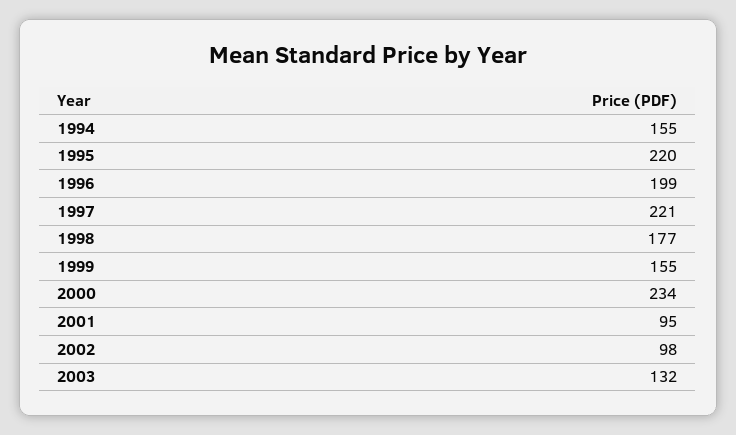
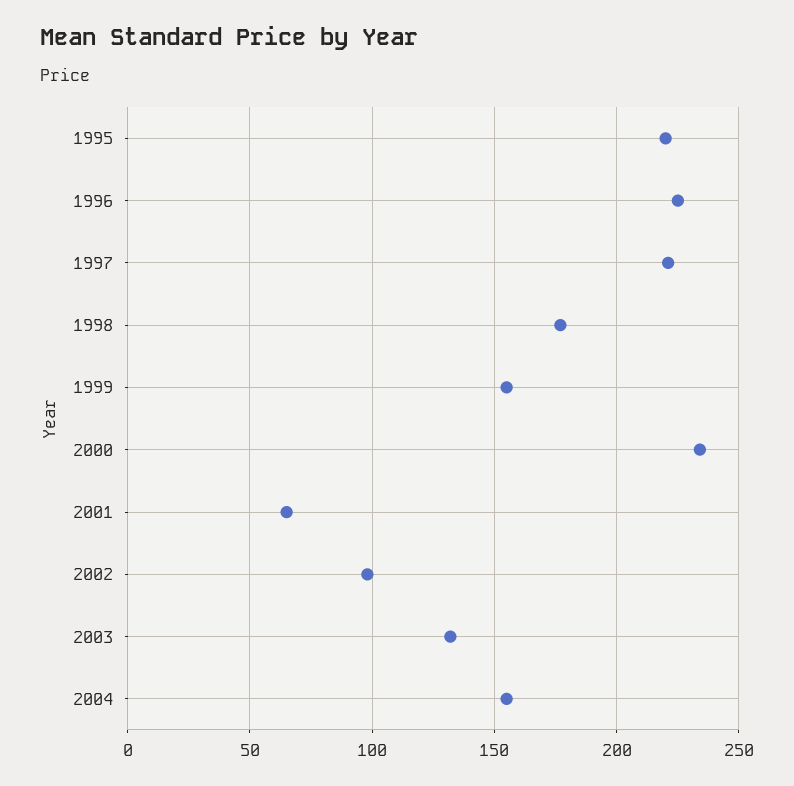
1994: 155 -> none
1996: 199 -> 225
2001: 95 -> 65
2004: none -> 155

